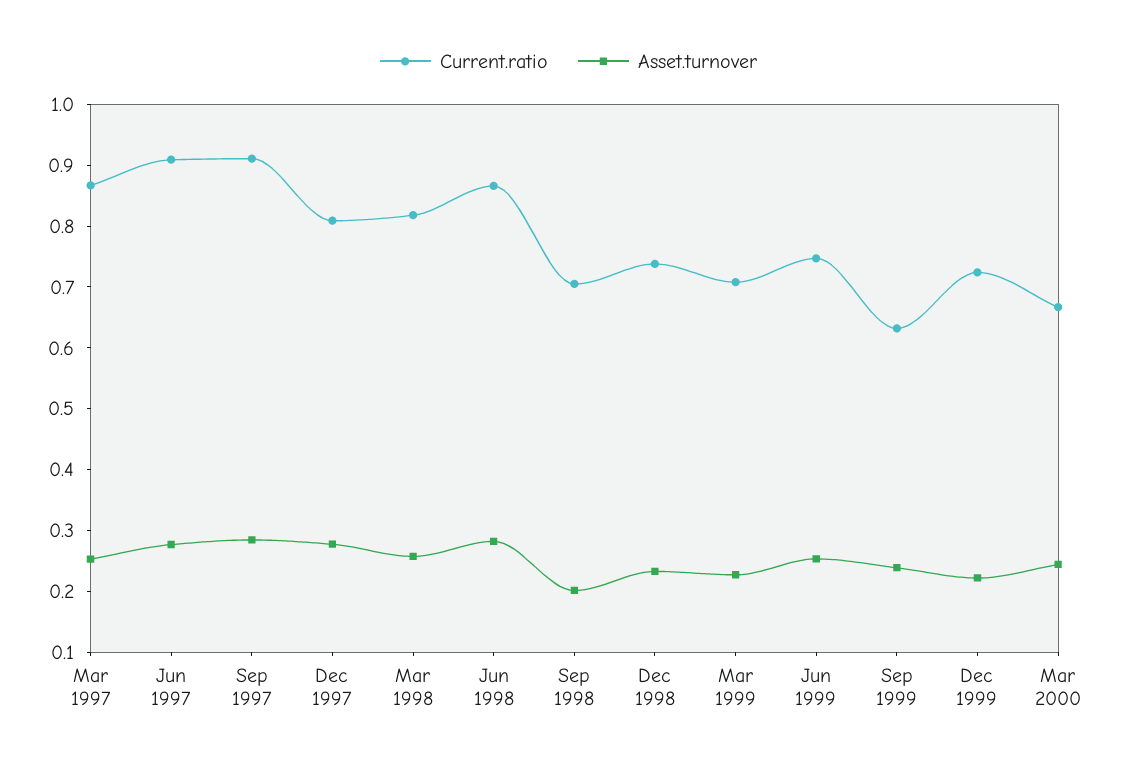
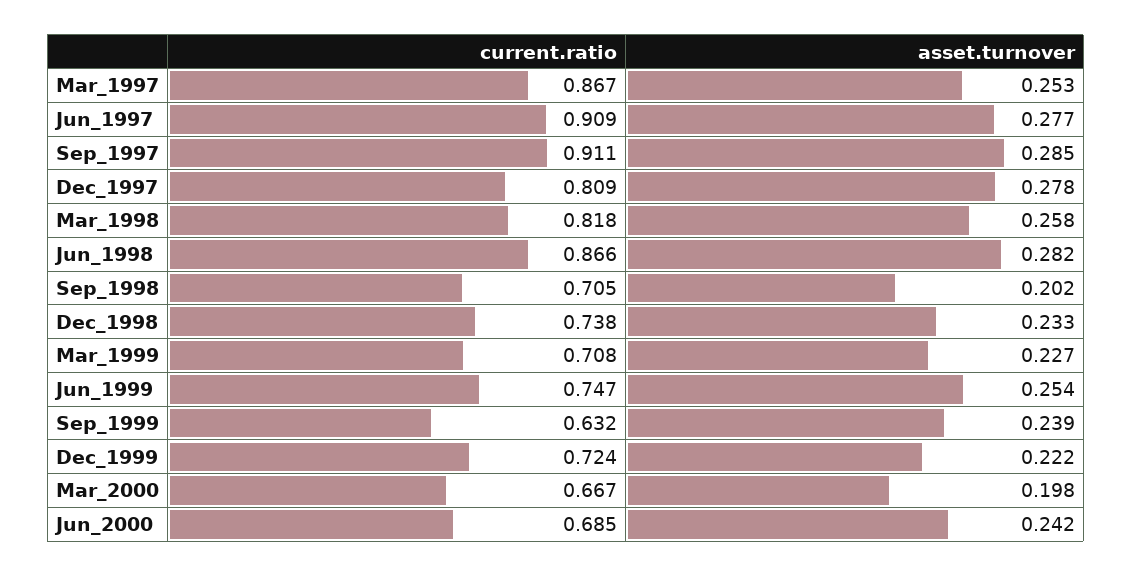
Asset.turnover, Mar 2000: 0.24 -> 0.198
Current.ratio, Jun_2000: none -> 0.685
Asset.turnover, Jun_2000: none -> 0.242

